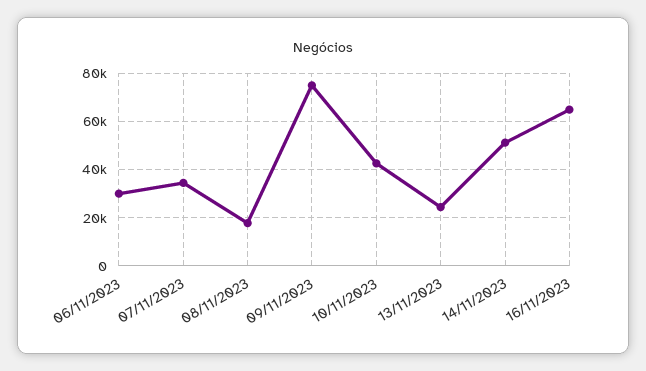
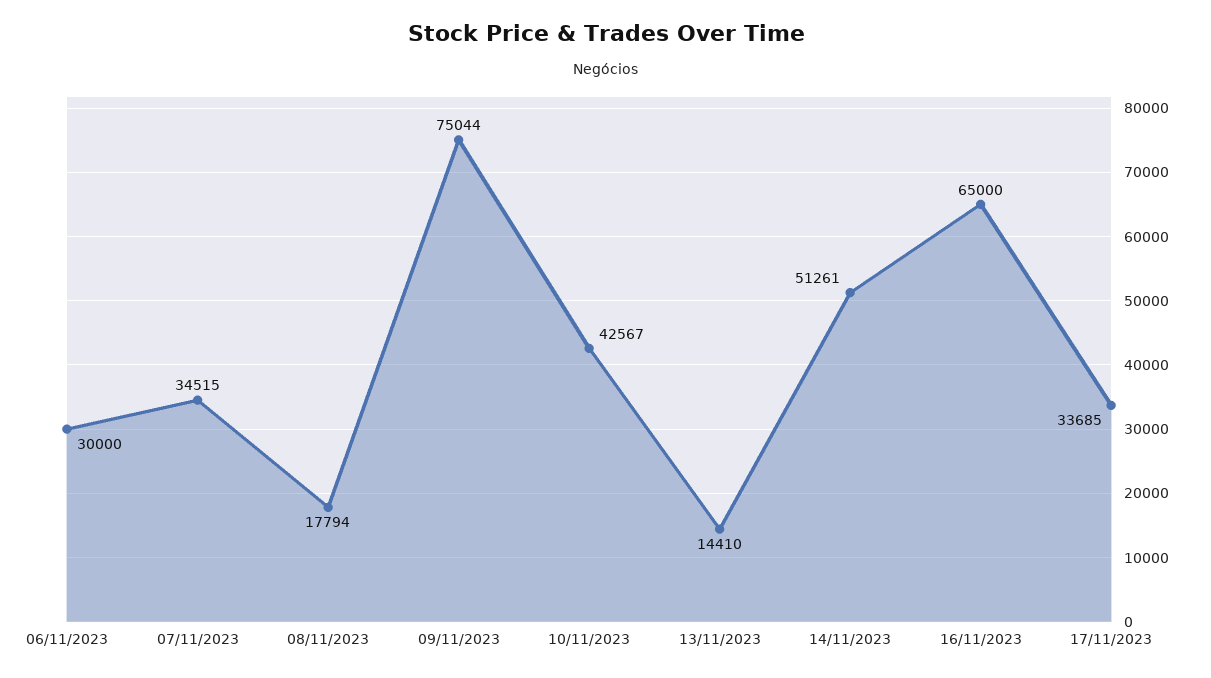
13/11/2023: 25000 -> 14410
17/11/2023: none -> 33685

